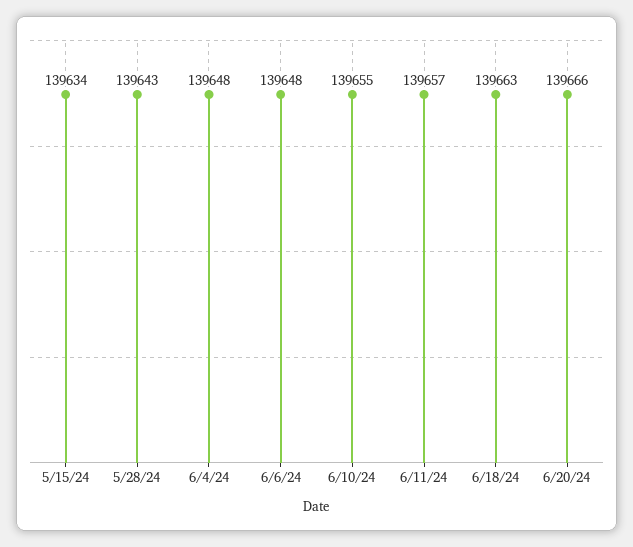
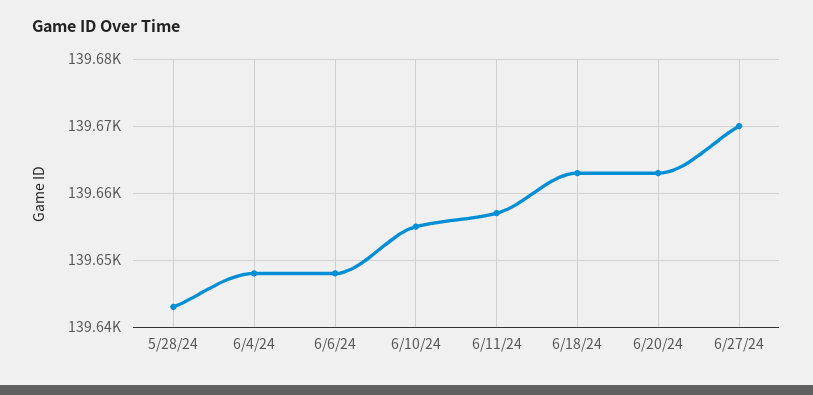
5/15/24: 139634 -> none
6/20/24: 139666 -> 139663
6/27/24: none -> 139670

